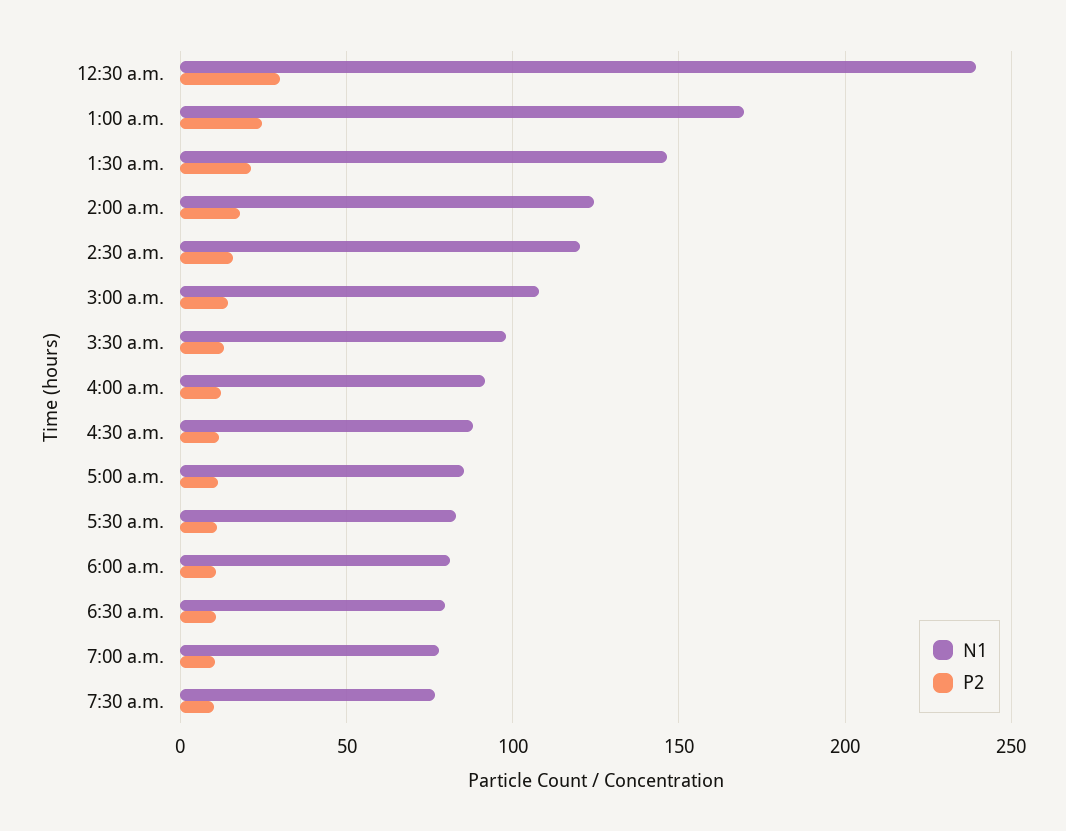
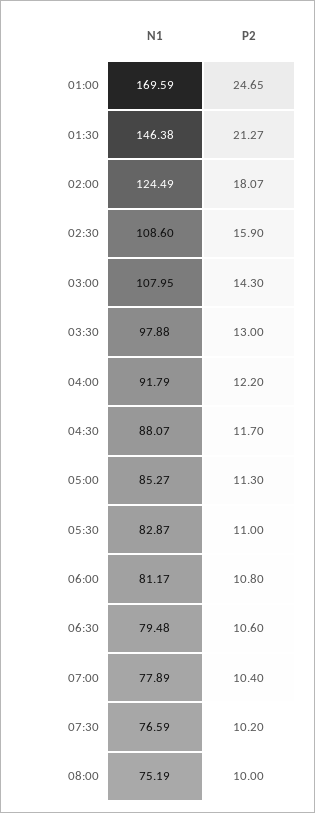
N1, 12:30 a.m.: 240 -> none
P2, 12:30 a.m.: 30 -> none
N1, 2:30 a.m.: 120 -> 108.6
N1, 08:00: none -> 75.19
P2, 08:00: none -> 10

